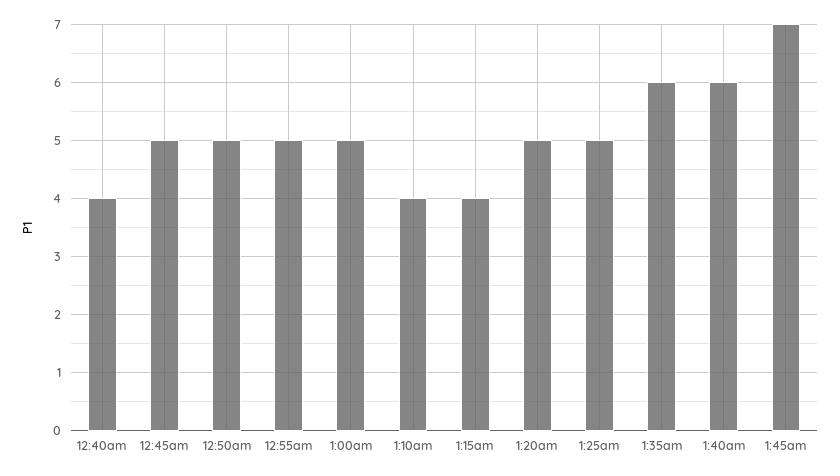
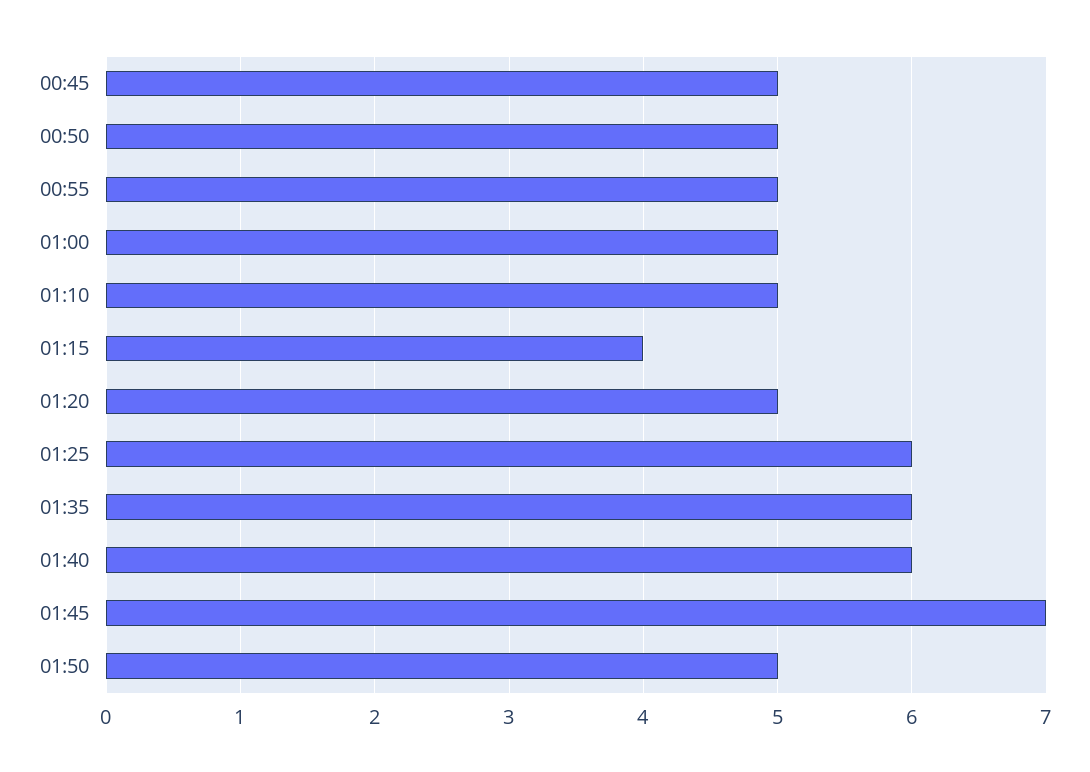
12:40am: 4 -> none
1:10am: 4 -> 5
1:25am: 5 -> 6
01:50: none -> 5

